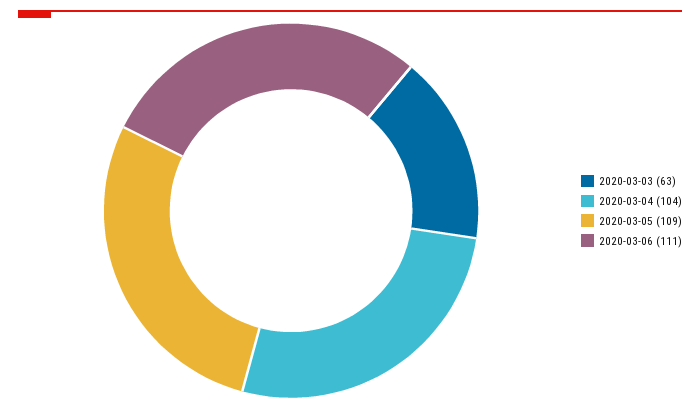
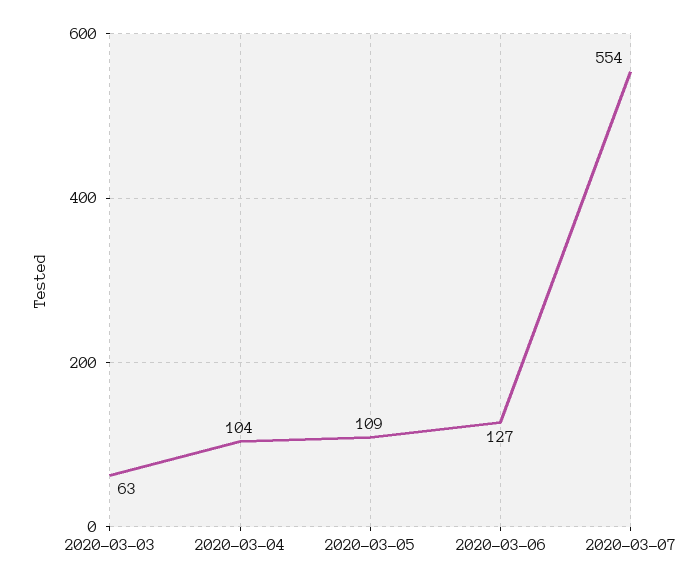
2020-03-06: 111 -> 127
2020-03-07: none -> 554

